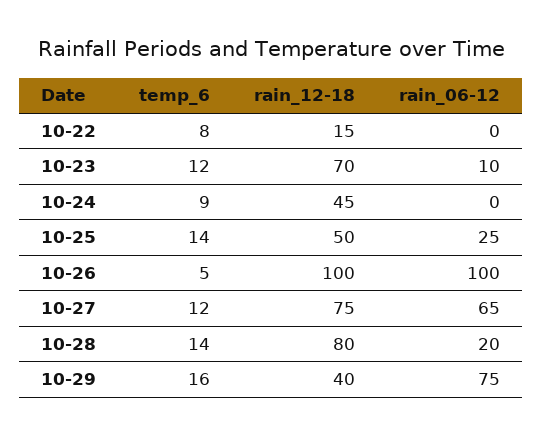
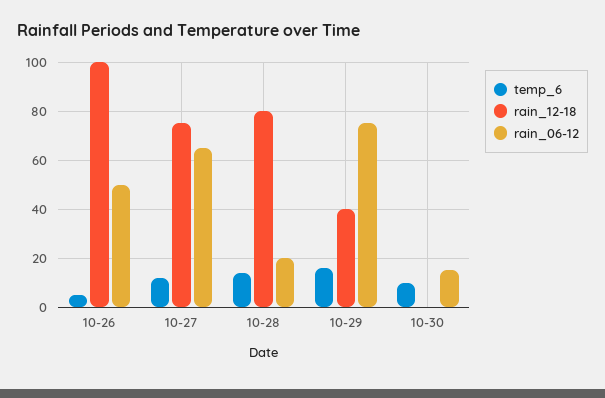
temp_6, 10-22: 8 -> none
rain_12-18, 10-22: 15 -> none
rain_06-12, 10-22: 0 -> none
temp_6, 10-23: 12 -> none
rain_12-18, 10-23: 70 -> none
rain_06-12, 10-23: 10 -> none
temp_6, 10-24: 9 -> none
rain_12-18, 10-24: 45 -> none
rain_06-12, 10-24: 0 -> none
temp_6, 10-25: 14 -> none
rain_12-18, 10-25: 50 -> none
rain_06-12, 10-25: 25 -> none
rain_06-12, 10-26: 100 -> 50
temp_6, 10-30: none -> 10
rain_12-18, 10-30: none -> 0
rain_06-12, 10-30: none -> 15

